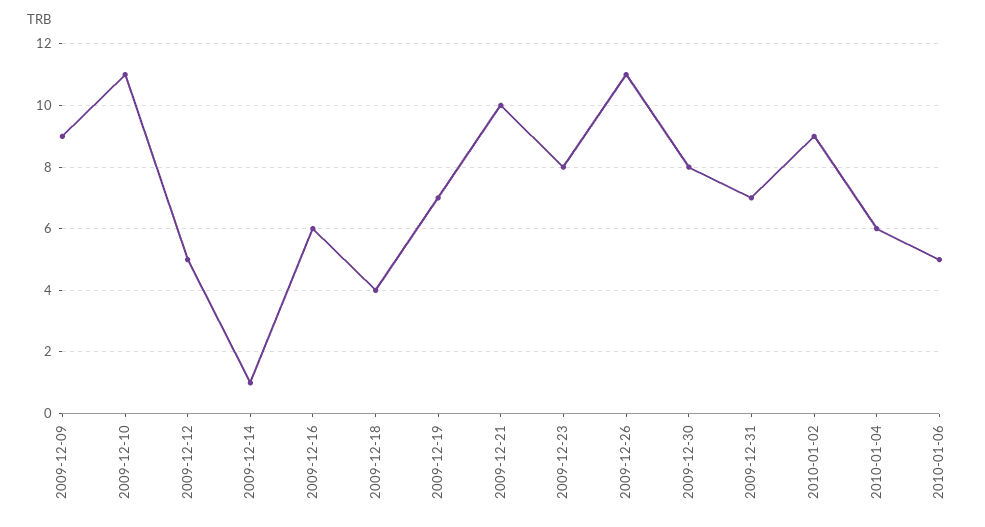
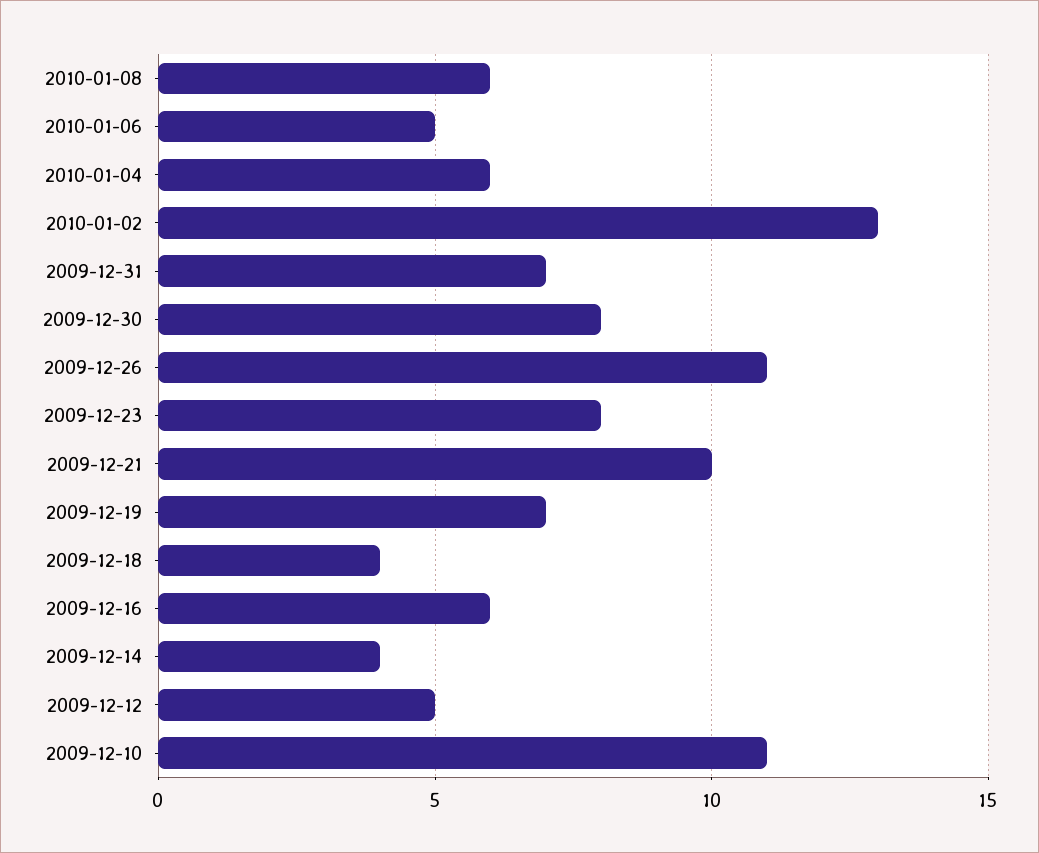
2009-12-09: 9 -> none
2009-12-14: 1 -> 4
2010-01-02: 9 -> 13
2010-01-08: none -> 6

